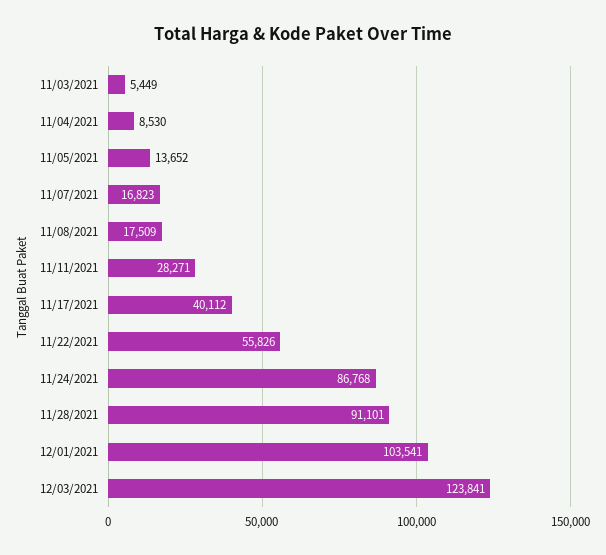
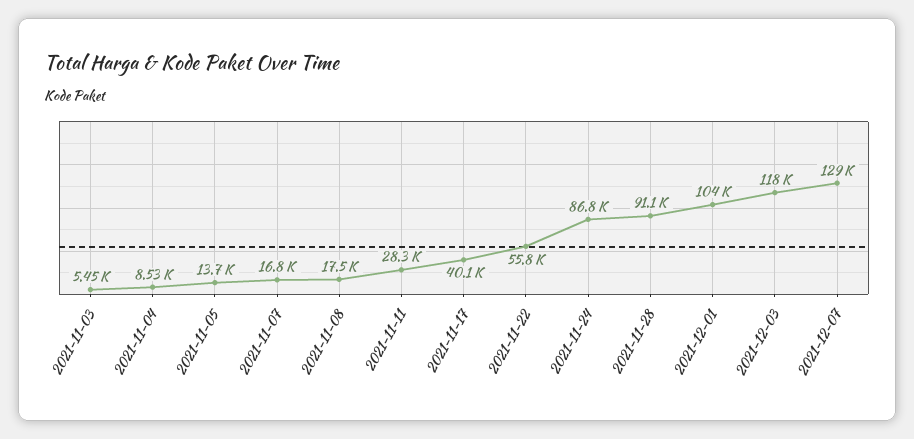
12/03/2021: 123841 -> 118000
2021-12-07: none -> 129000

